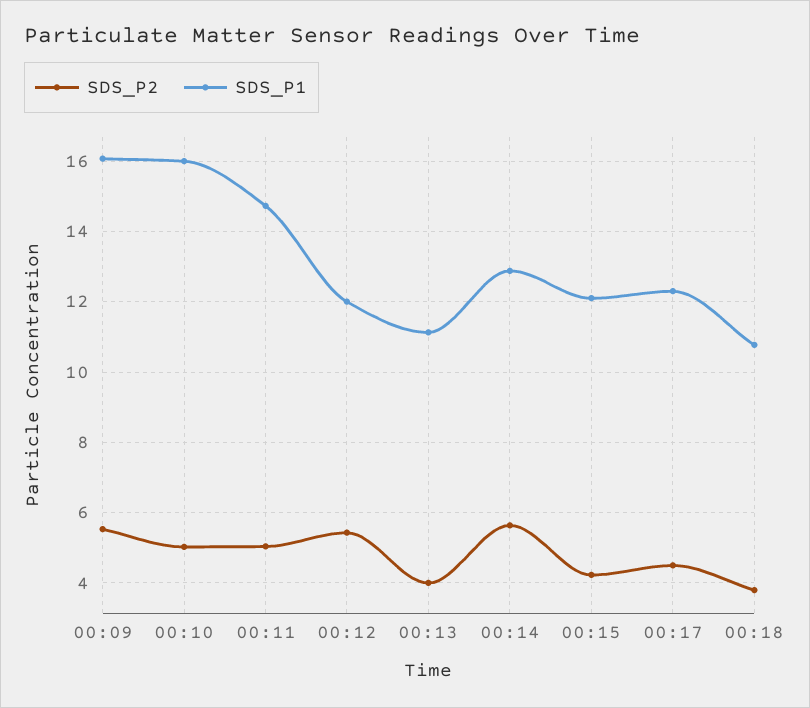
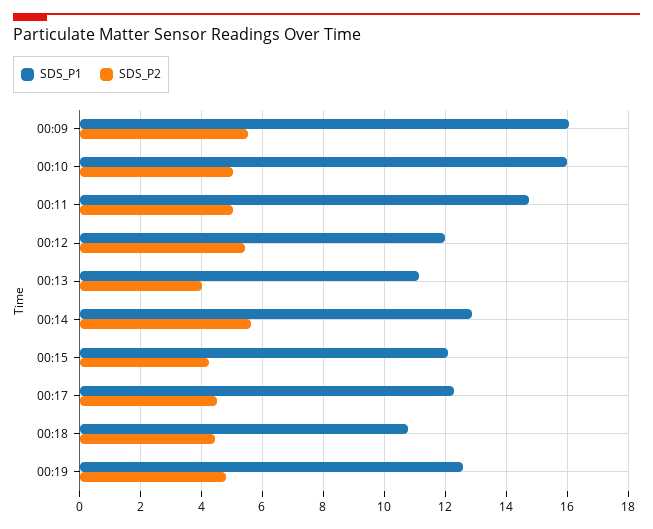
SDS_P2, 00:18: 3.8 -> 4.4
SDS_P1, 00:19: none -> 12.6
SDS_P2, 00:19: none -> 4.8

